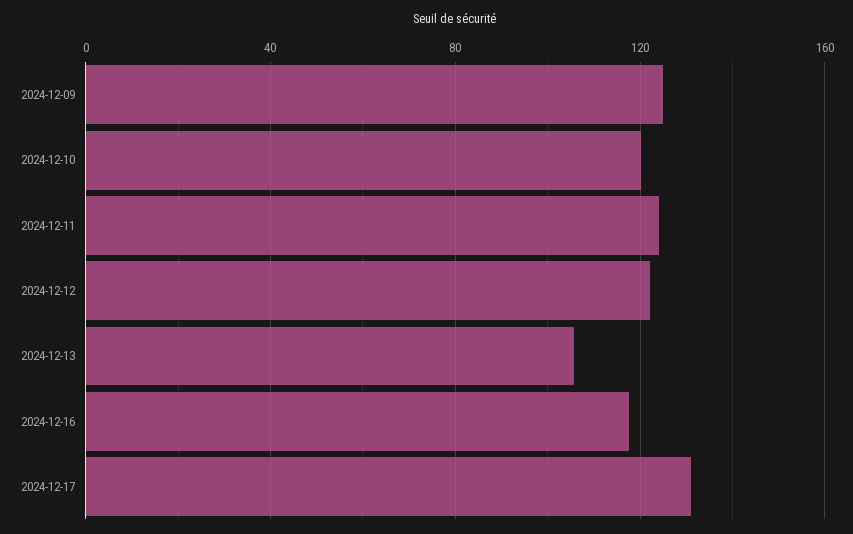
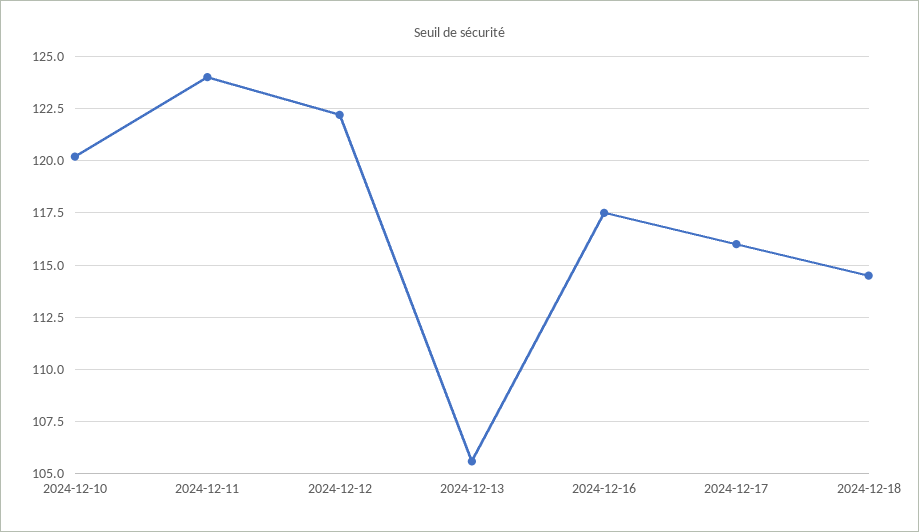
2024-12-09: 125 -> none
2024-12-17: 130 -> 116
2024-12-18: none -> 114.5

